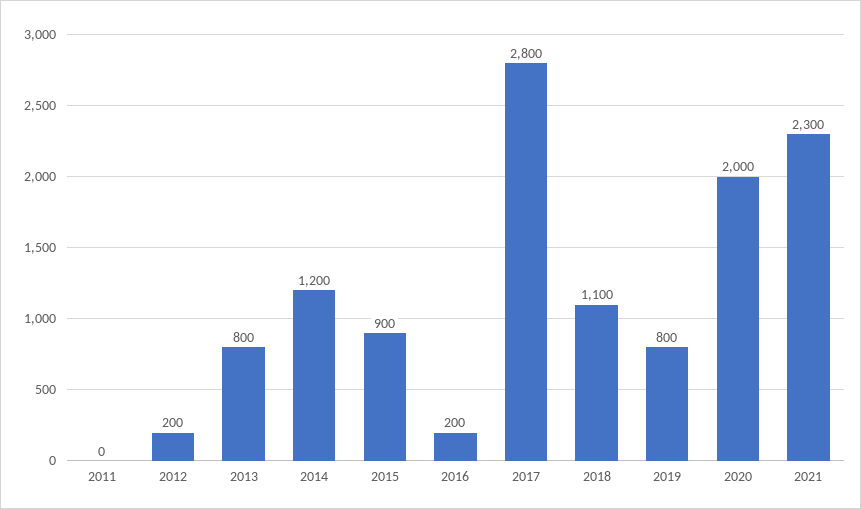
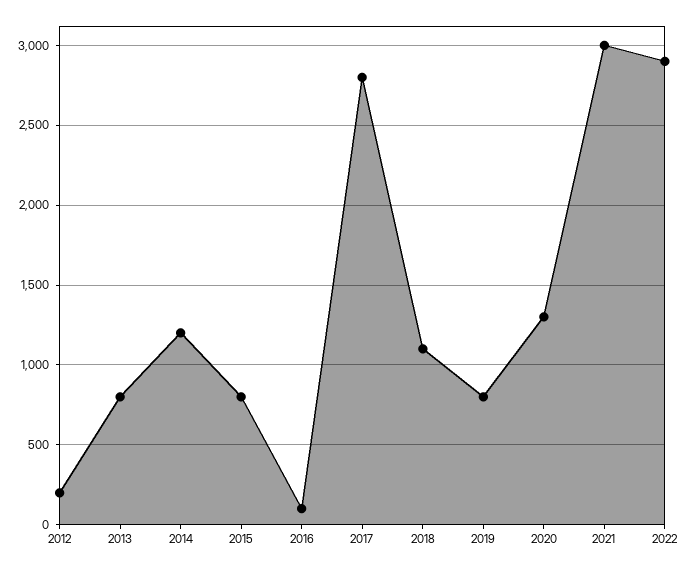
2011: 0 -> none
2015: 900 -> 800
2016: 200 -> 100
2020: 2000 -> 1300
2021: 2300 -> 3000
2022: none -> 2900

